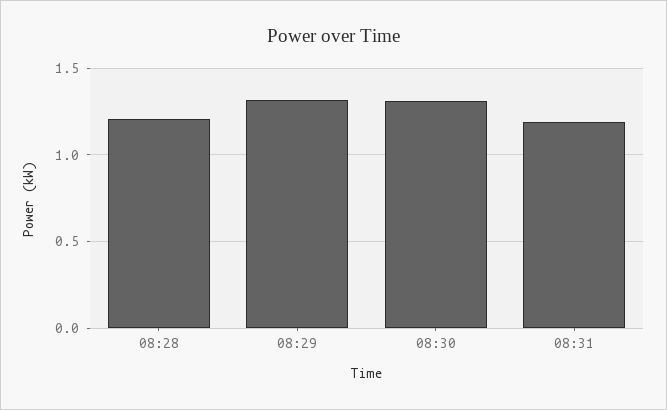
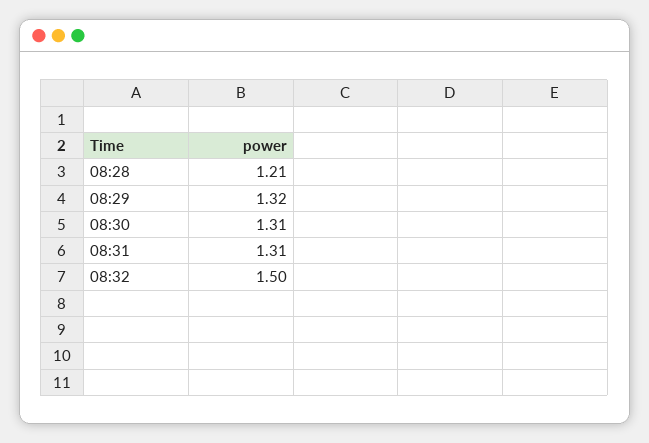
08:31: 1.2 -> 1.31
08:32: none -> 1.5

